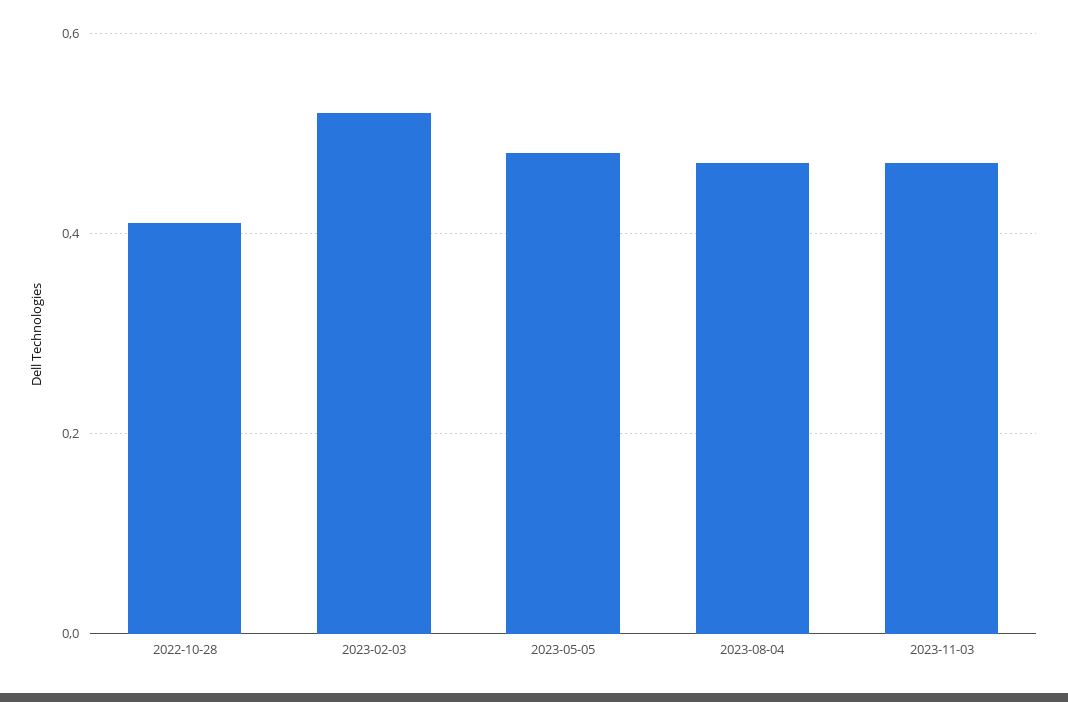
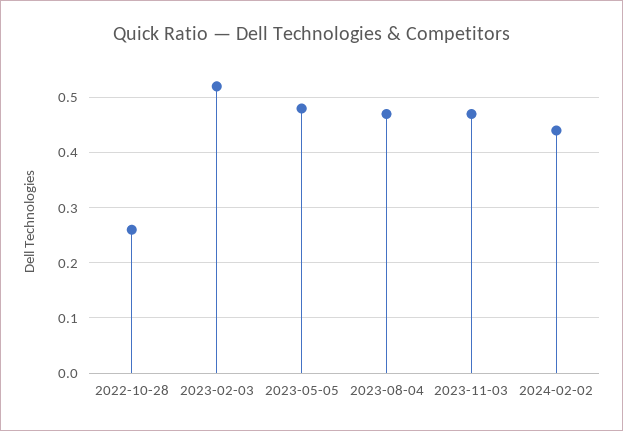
2022-10-28: 0.4 -> 0.25
2024-02-02: none -> 0.45

